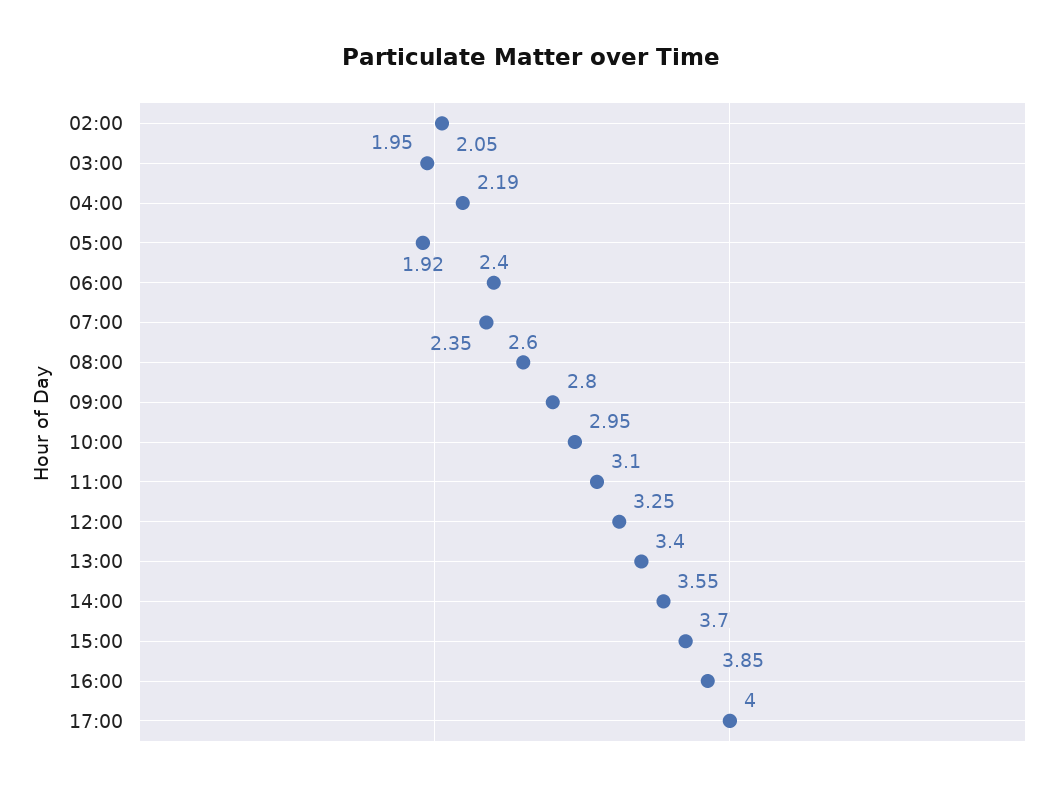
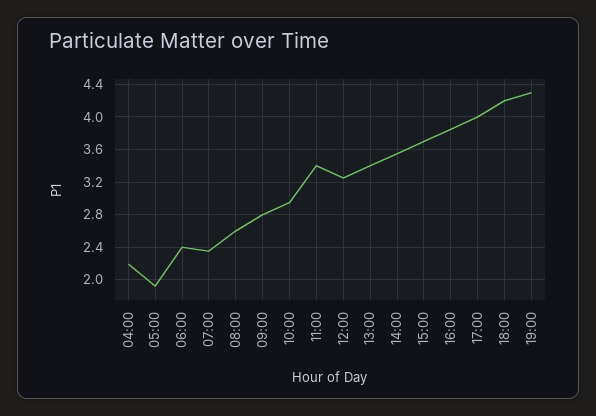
02:00: 2.05 -> none
03:00: 1.95 -> none
11:00: 3.1 -> 3.4
18:00: none -> 4.2
19:00: none -> 4.3

